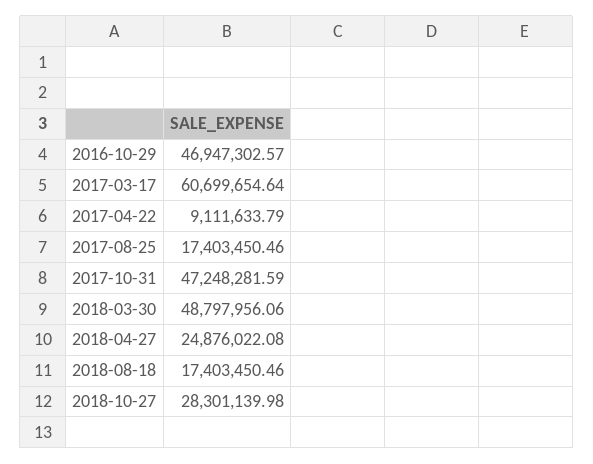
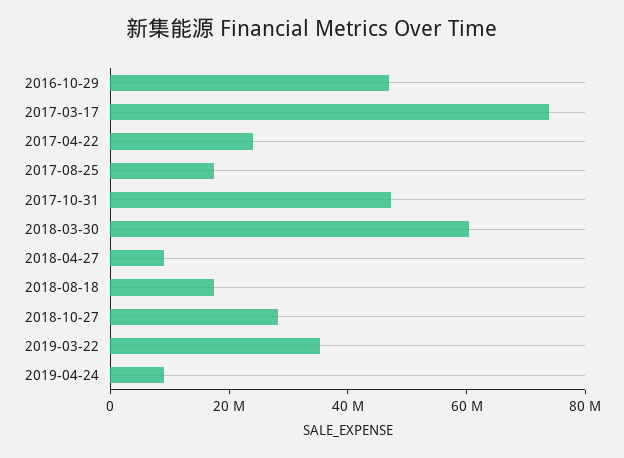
2017-03-17: 60699654.64 -> 75000000
2017-04-22: 9111633.79 -> 25000000
2018-03-30: 48797956.06 -> 60000000
2018-04-27: 24876022.08 -> 10000000
2019-03-22: none -> 35000000
2019-04-24: none -> 10000000

